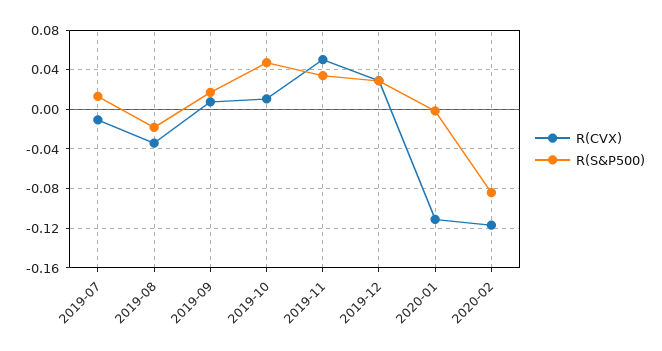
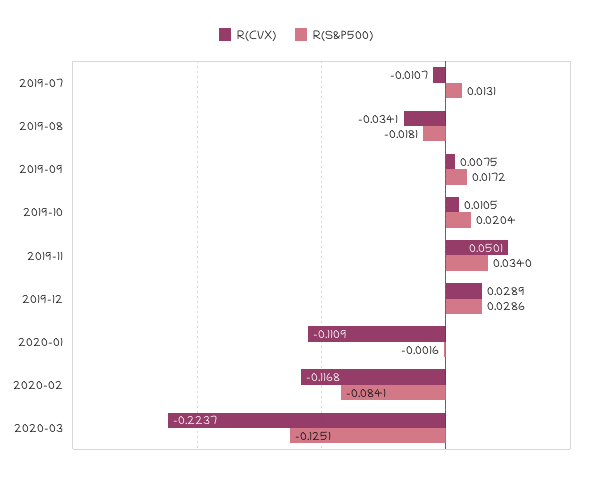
R(S&P500), 2019-10: 0.05 -> 0.0204
R(CVX), 2020-03: none -> -0.2237
R(S&P500), 2020-03: none -> -0.1251

